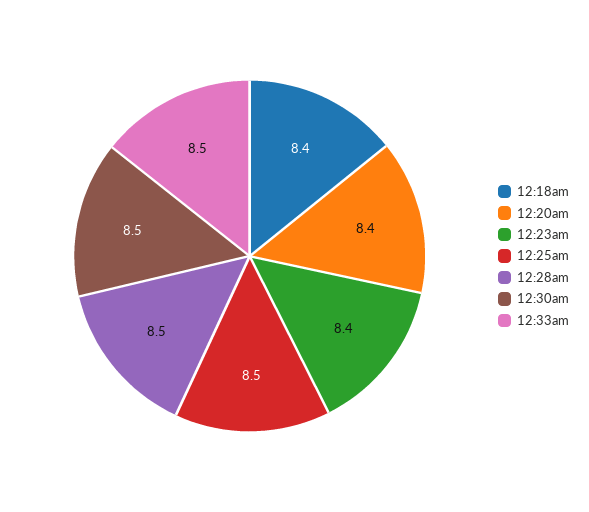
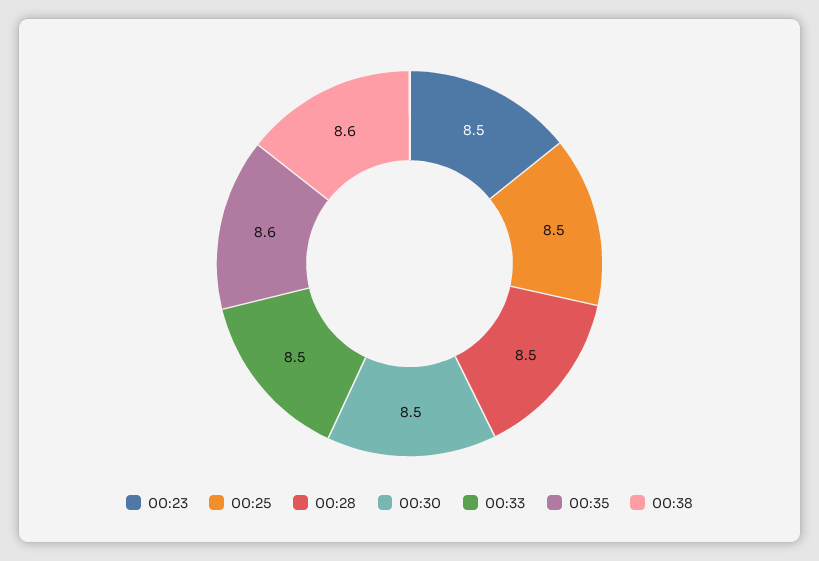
12:18am: 8.4 -> none
12:20am: 8.4 -> none
12:23am: 8.4 -> 8.5
00:35: none -> 8.6
00:38: none -> 8.6

